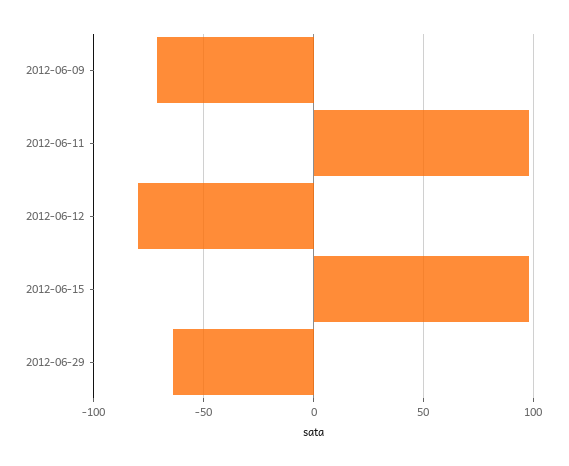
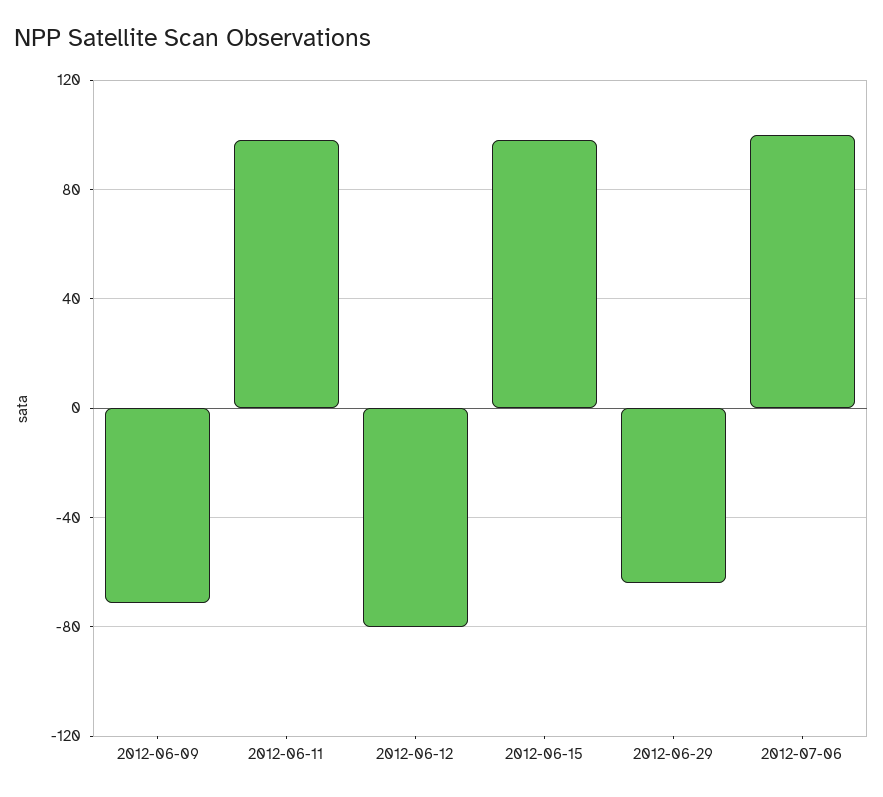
2012-07-06: none -> 100

